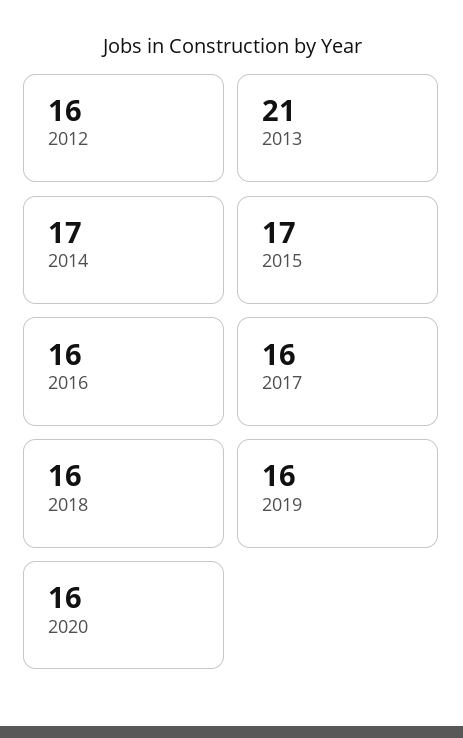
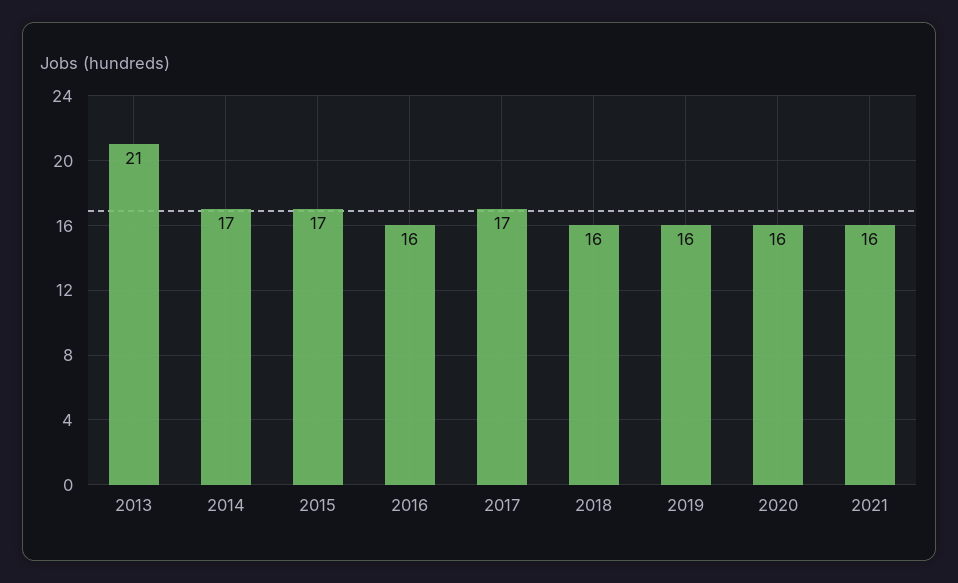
2012: 16 -> none
2017: 16 -> 17
2021: none -> 16

